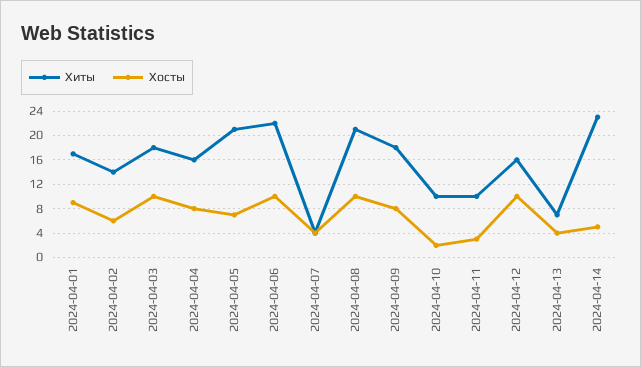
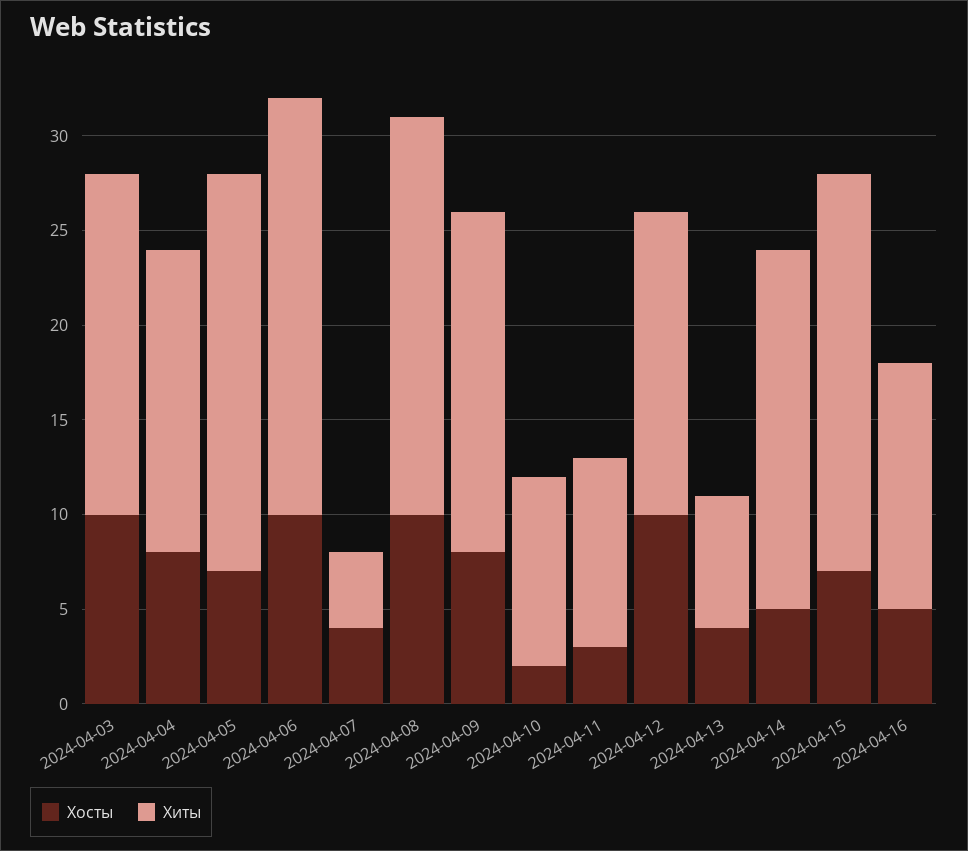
Хиты, 2024-04-01: 17 -> none
Хосты, 2024-04-01: 9 -> none
Хиты, 2024-04-02: 14 -> none
Хосты, 2024-04-02: 6 -> none
Хиты, 2024-04-14: 23 -> 19
Хосты, 2024-04-15: none -> 7
Хиты, 2024-04-15: none -> 21
Хосты, 2024-04-16: none -> 5
Хиты, 2024-04-16: none -> 13

